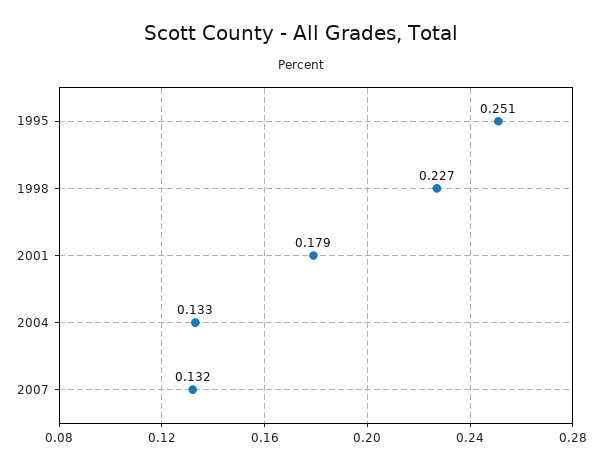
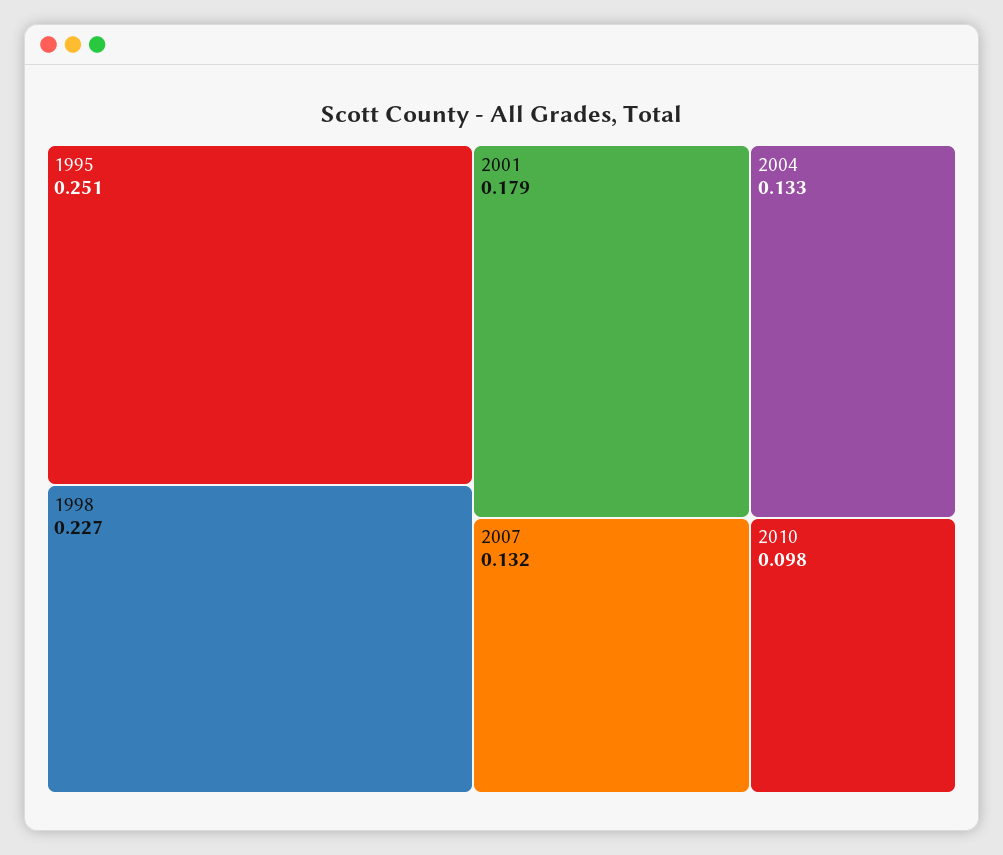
2010: none -> 0.098

